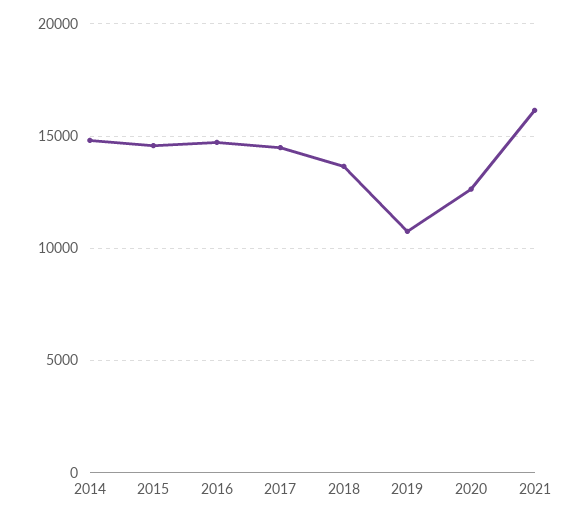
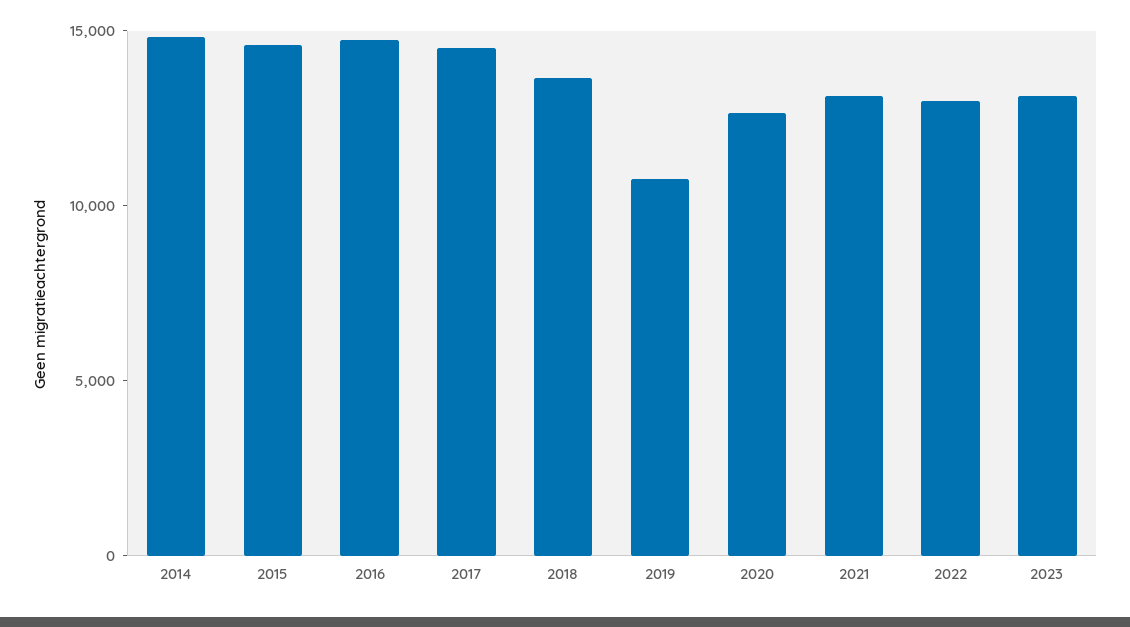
2021: 16000 -> 13000
2022: none -> 13000
2023: none -> 13000

